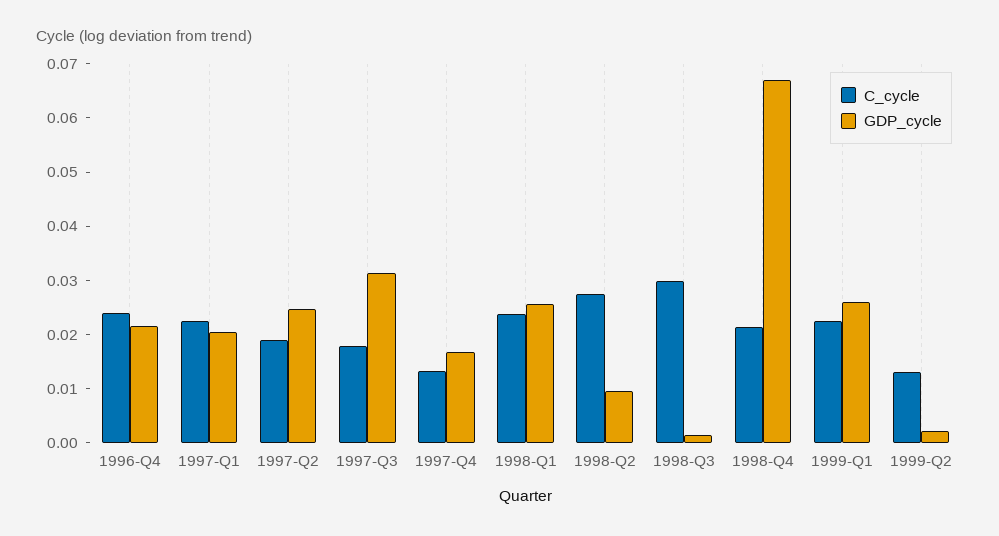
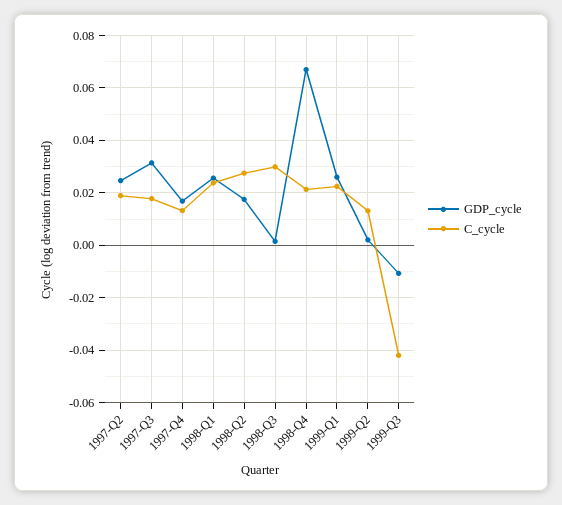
C_cycle, 1996-Q4: 0.024 -> none
GDP_cycle, 1996-Q4: 0.022 -> none
C_cycle, 1997-Q1: 0.022 -> none
GDP_cycle, 1997-Q1: 0.02 -> none
GDP_cycle, 1998-Q2: 0.01 -> 0.0175
GDP_cycle, 1999-Q3: none -> -0.01
C_cycle, 1999-Q3: none -> -0.0425

